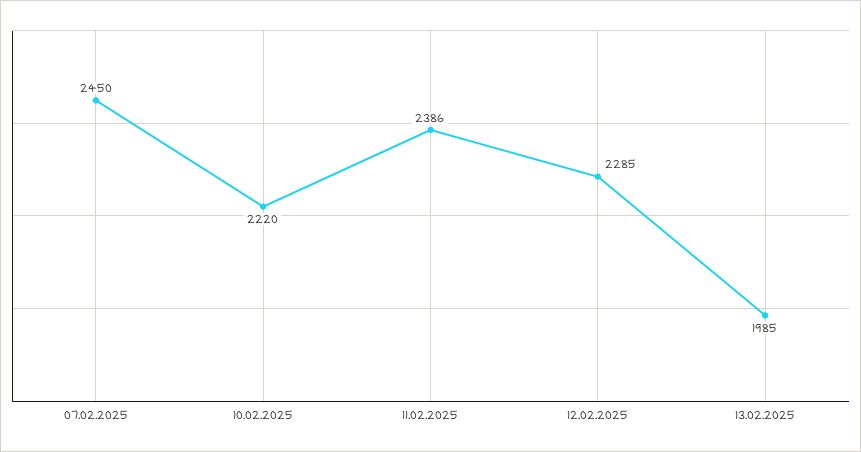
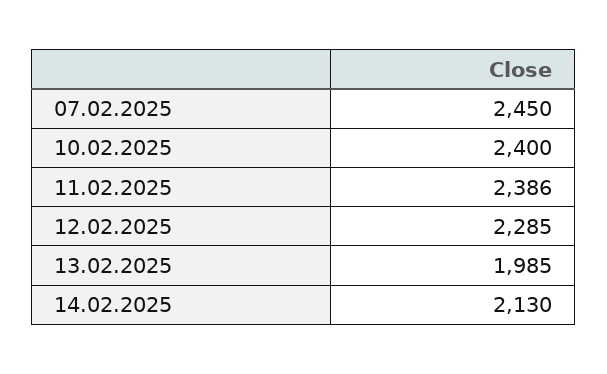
10.02.2025: 2220 -> 2400
14.02.2025: none -> 2130

